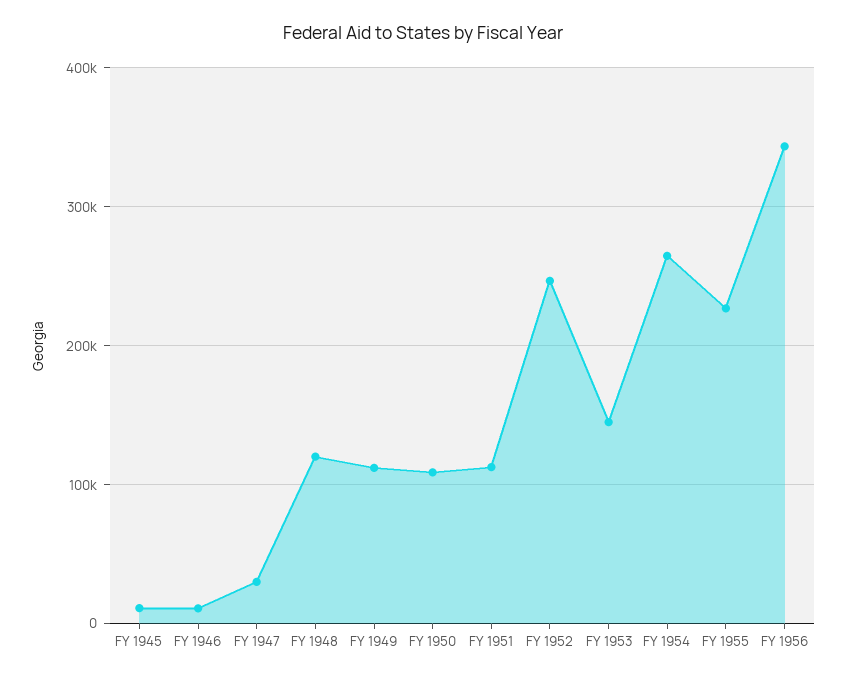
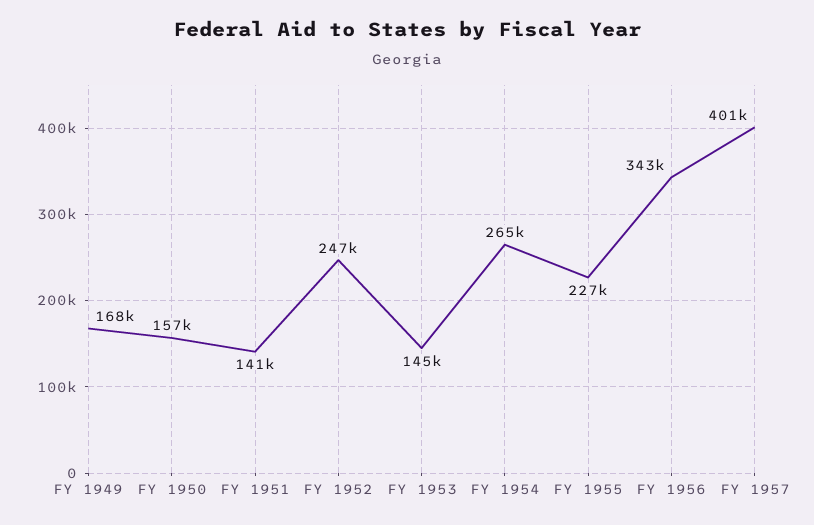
FY 1945: 10000 -> none
FY 1946: 10000 -> none
FY 1947: 30000 -> none
FY 1948: 120000 -> none
FY 1949: 110000 -> 168000
FY 1950: 110000 -> 157000
FY 1951: 110000 -> 141000
FY 1957: none -> 401000

